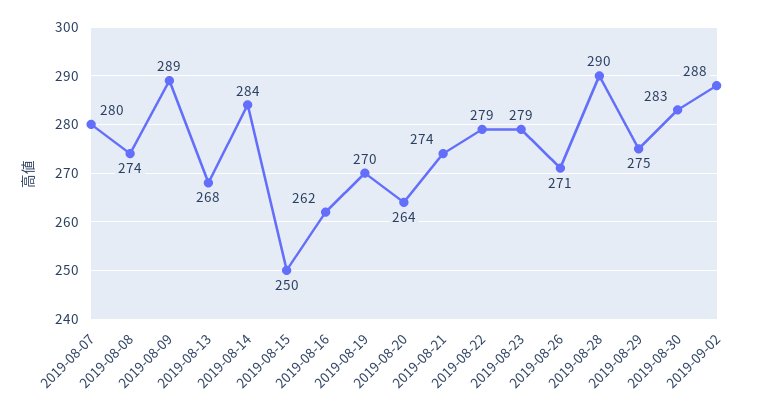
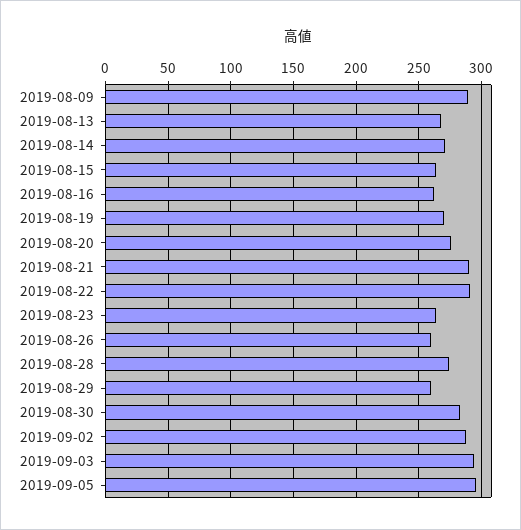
2019-08-07: 280 -> none
2019-08-08: 274 -> none
2019-08-14: 284 -> 270
2019-08-15: 250 -> 265
2019-08-20: 264 -> 275
2019-08-21: 274 -> 290
2019-08-22: 279 -> 290
2019-08-23: 279 -> 265
2019-08-26: 271 -> 260
2019-08-28: 290 -> 275
2019-08-29: 275 -> 260
2019-09-03: none -> 295
2019-09-05: none -> 295

